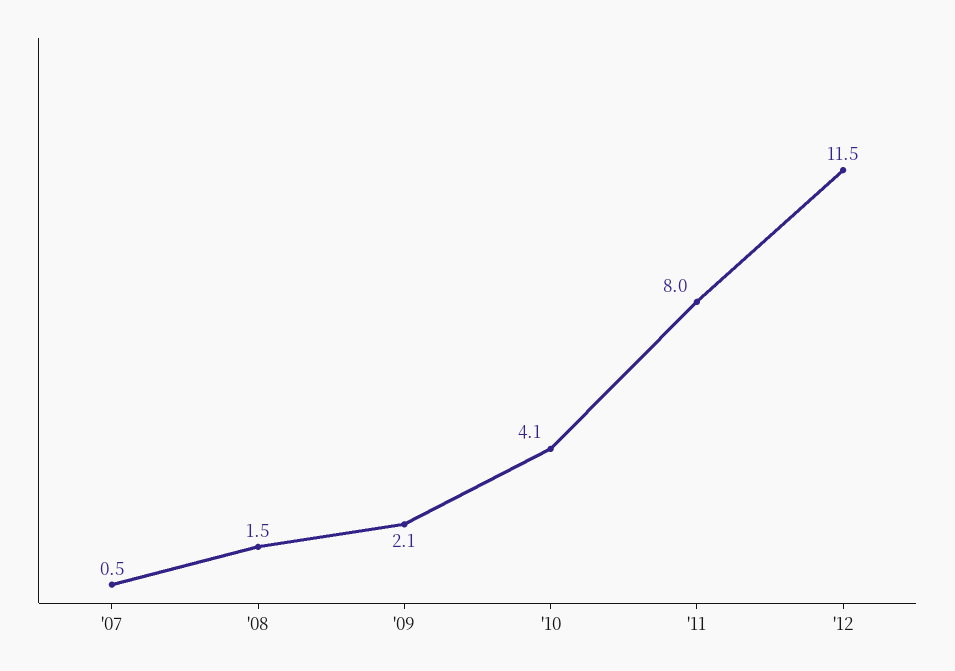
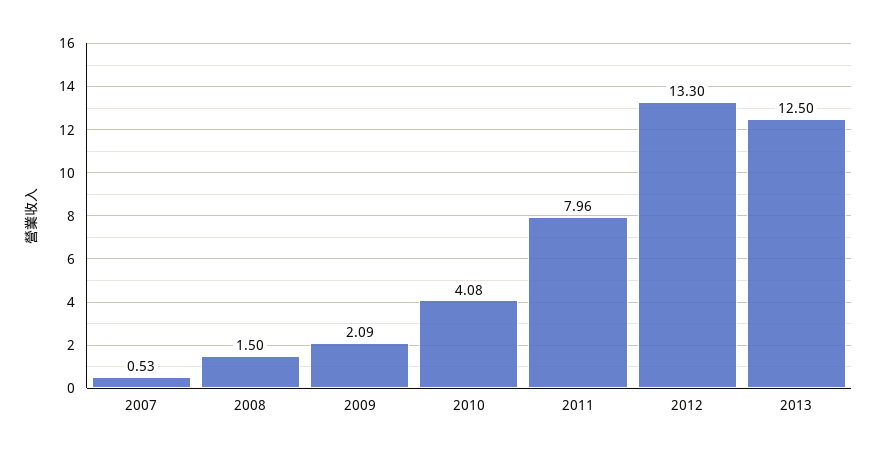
'12: 11.5 -> 13.3
2013: none -> 12.5

